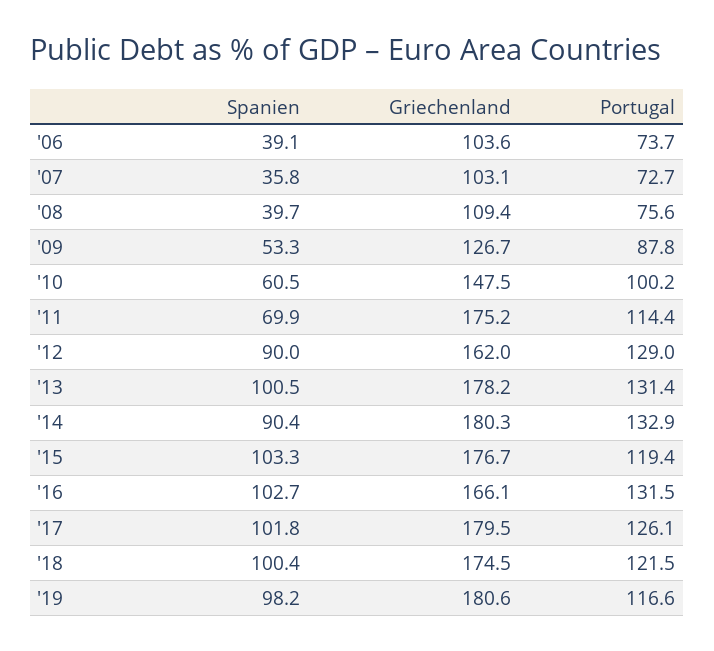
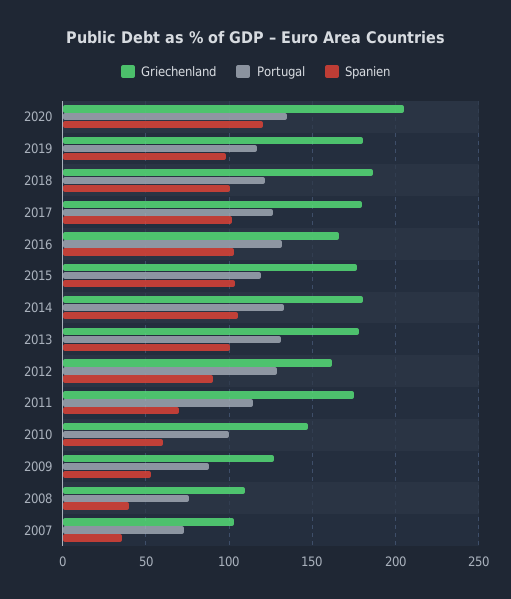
Spanien, '06: 39.1 -> none
Griechenland, '06: 103.6 -> none
Portugal, '06: 73.7 -> none
Spanien, '14: 90.4 -> 105
Griechenland, '18: 174.5 -> 185
Griechenland, 2020: none -> 205
Portugal, 2020: none -> 135
Spanien, 2020: none -> 120

